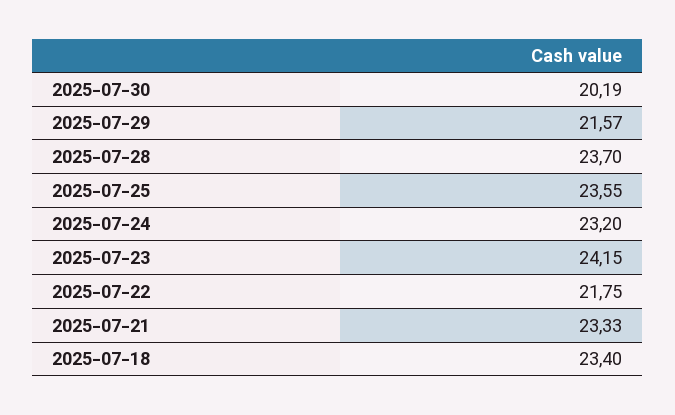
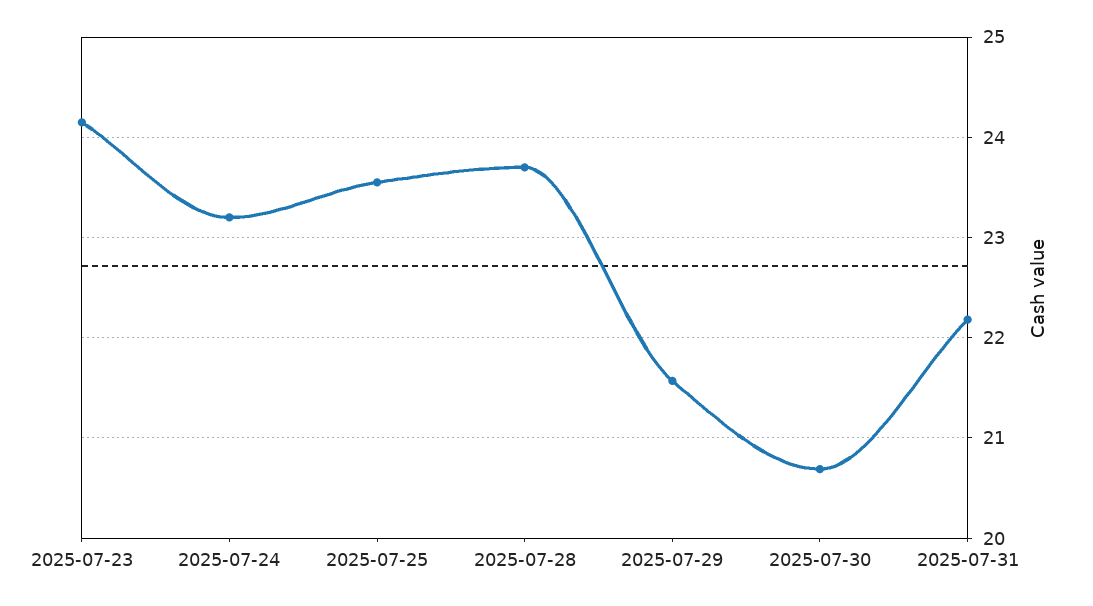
2025-07-30: 20.19 -> 20.7
2025-07-22: 21.75 -> none
2025-07-21: 23.33 -> none
2025-07-18: 23.4 -> none
2025-07-31: none -> 22.2

